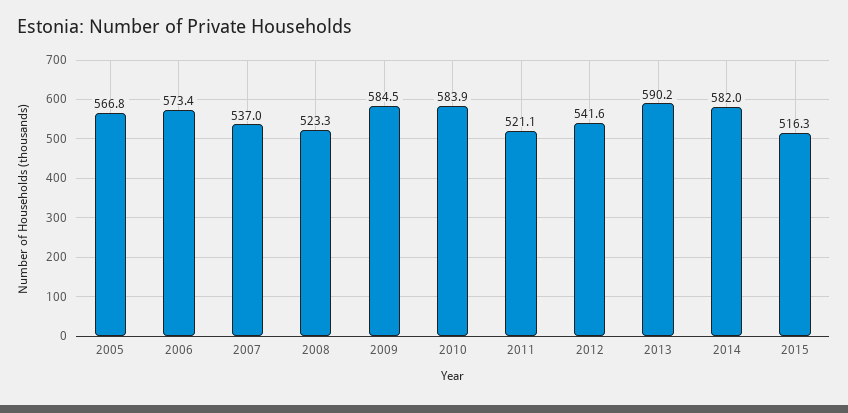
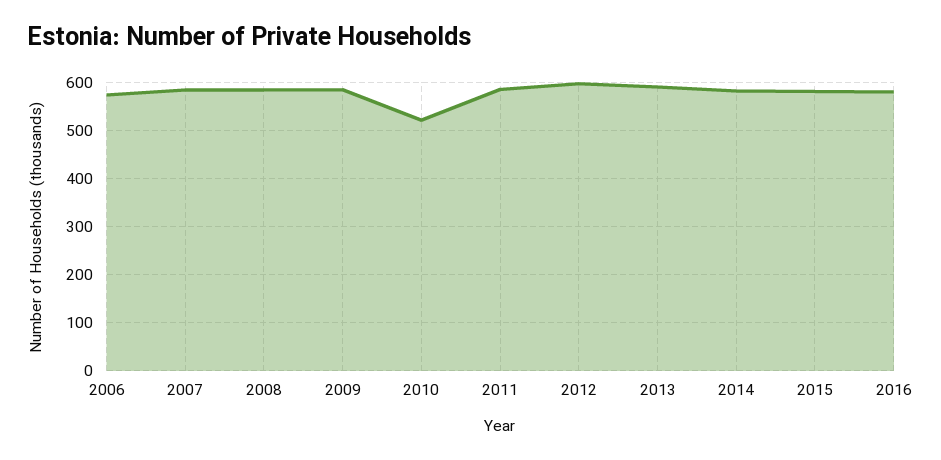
2005: 566.8 -> none
2007: 537 -> 580
2008: 523.3 -> 580
2010: 583.9 -> 520
2011: 521.1 -> 580
2012: 541.6 -> 600
2015: 516.3 -> 580
2016: none -> 580

